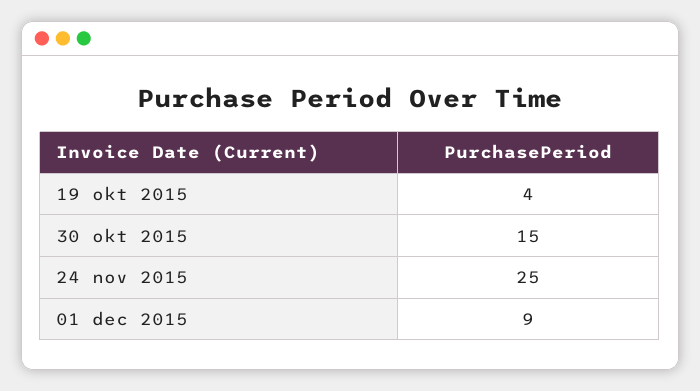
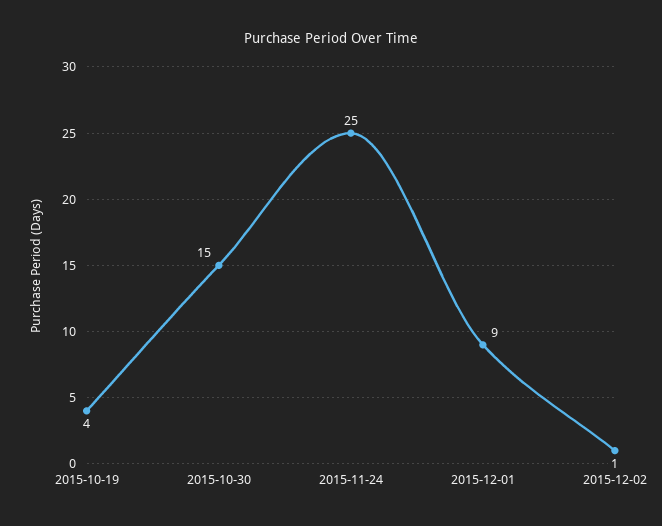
2015-12-02: none -> 1

